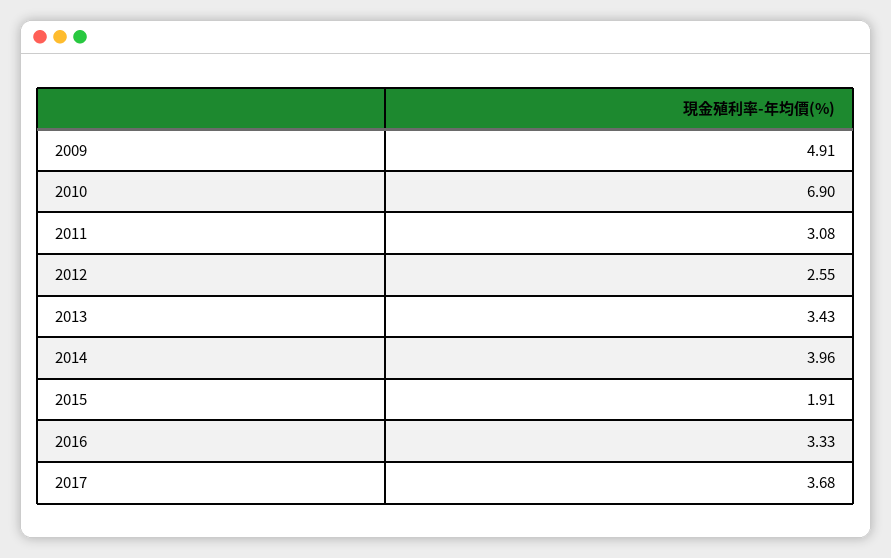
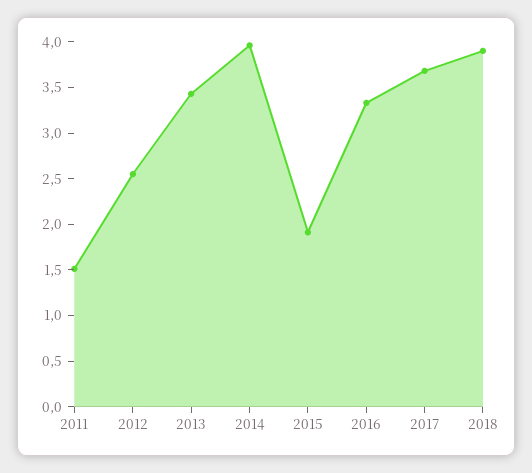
2009: 4.91 -> none
2010: 6.9 -> none
2011: 3.08 -> 1.5
2018: none -> 3.9

